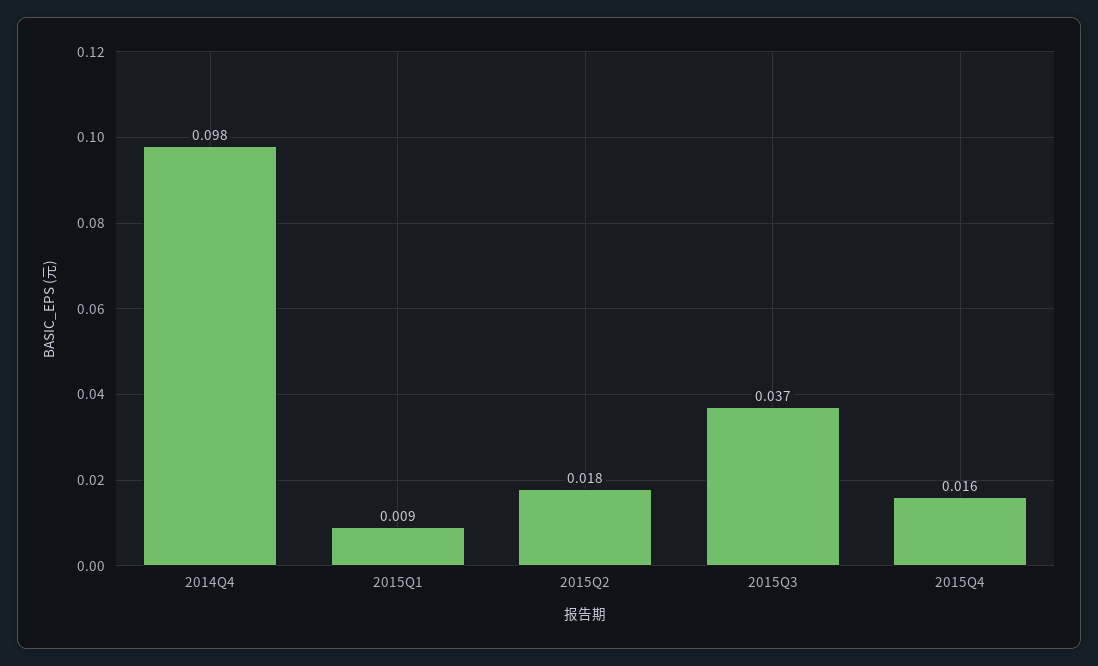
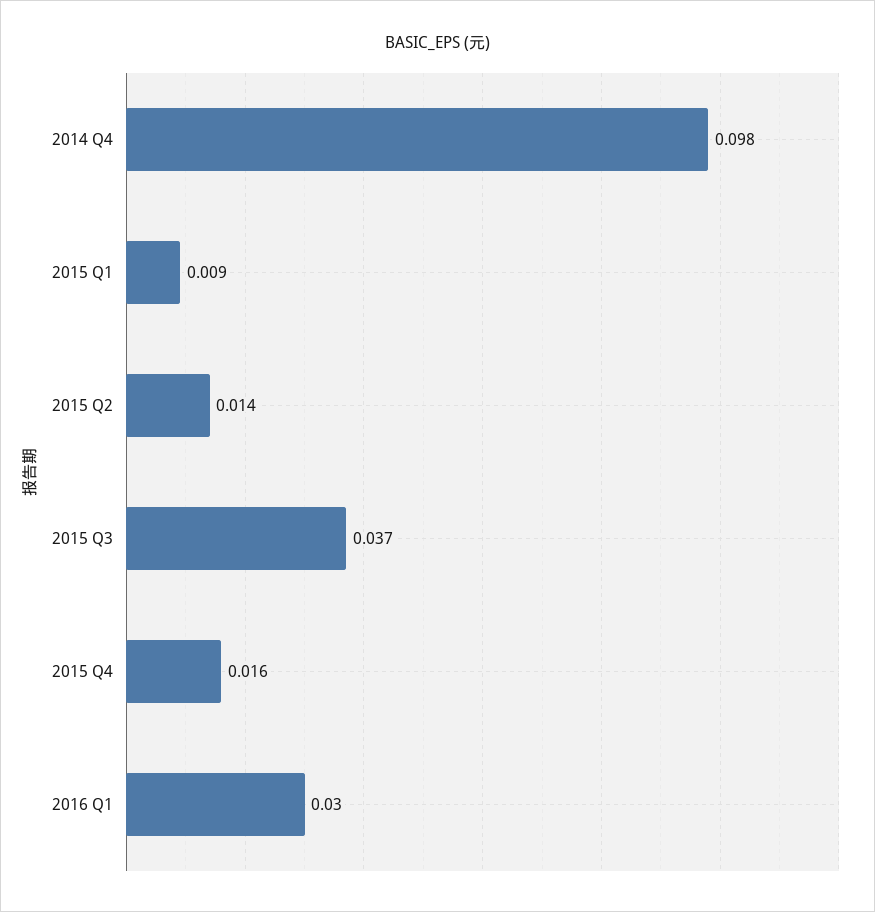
2015Q2: 0.018 -> 0.014
2016 Q1: none -> 0.03

